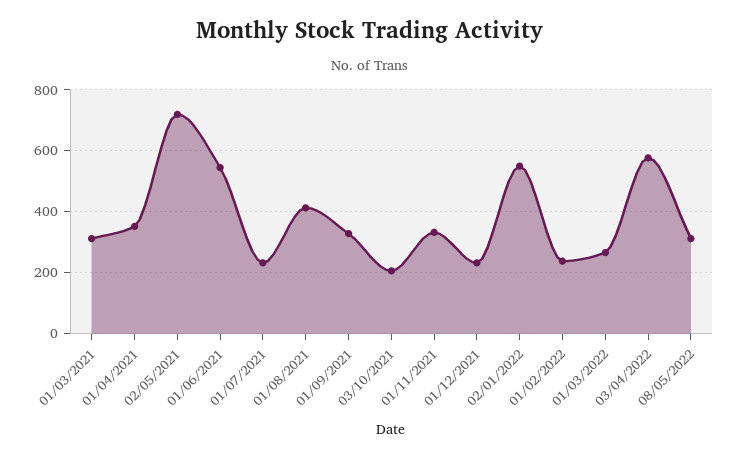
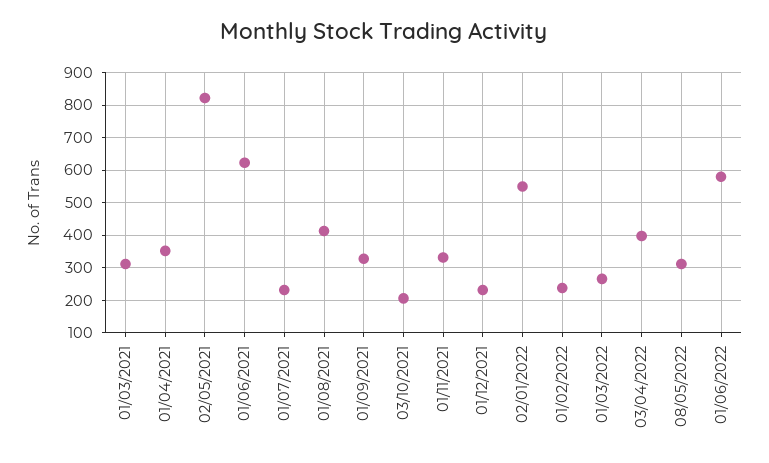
02/05/2021: 720 -> 820
01/06/2021: 540 -> 620
03/04/2022: 580 -> 400
01/06/2022: none -> 580

